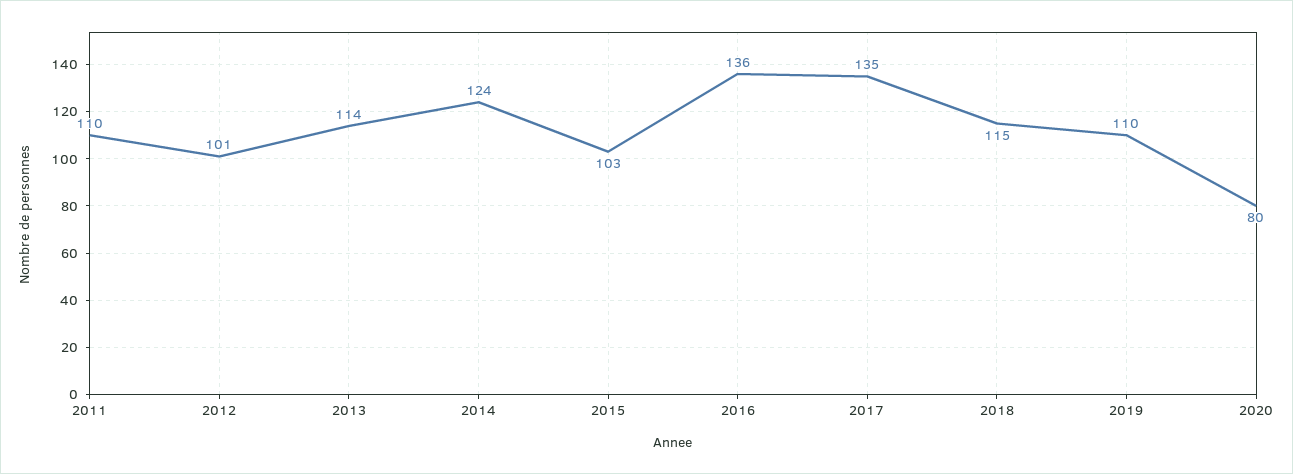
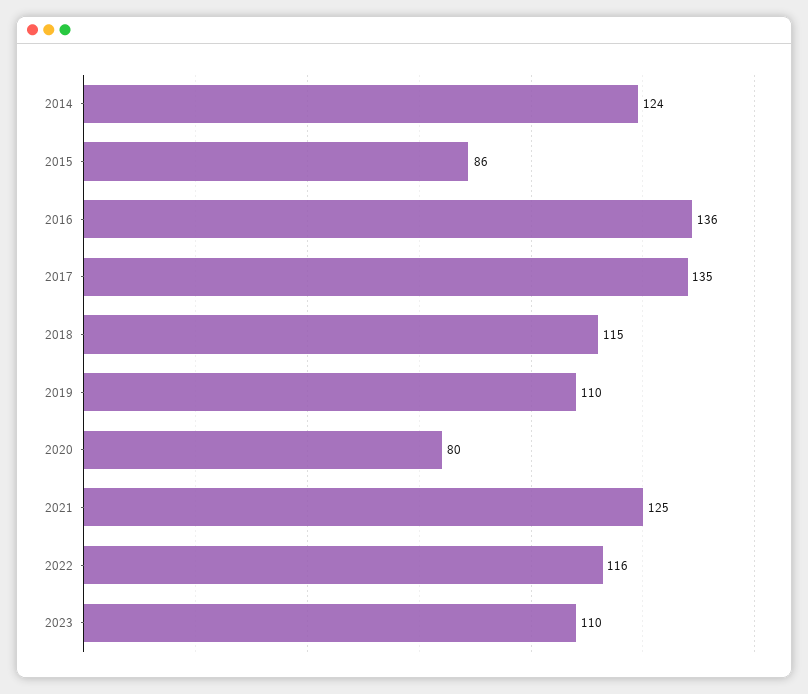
2011: 110 -> none
2012: 101 -> none
2013: 114 -> none
2015: 103 -> 86
2021: none -> 125
2022: none -> 116
2023: none -> 110

